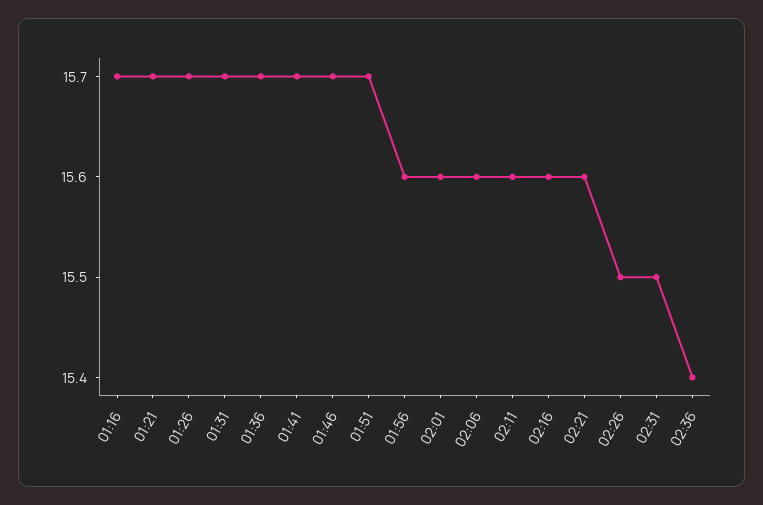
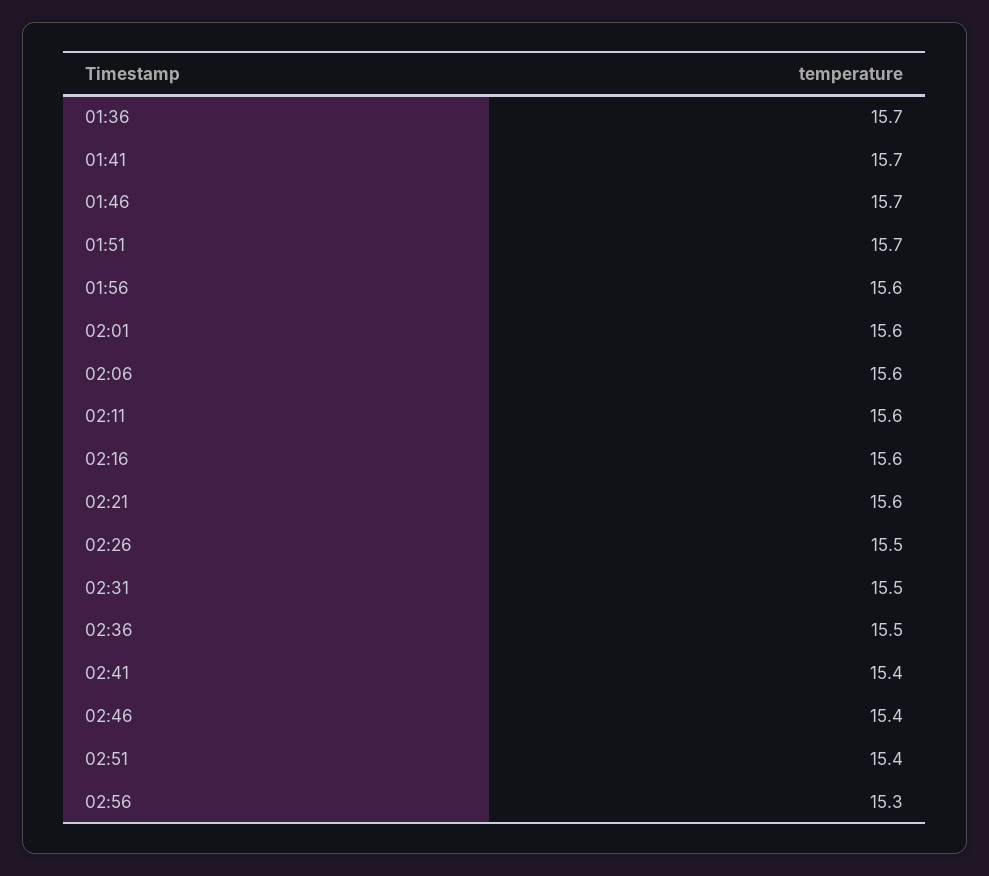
01:16: 15.7 -> none
01:21: 15.7 -> none
01:26: 15.7 -> none
01:31: 15.7 -> none
02:36: 15.4 -> 15.5
02:41: none -> 15.4
02:46: none -> 15.4
02:51: none -> 15.4
02:56: none -> 15.3

